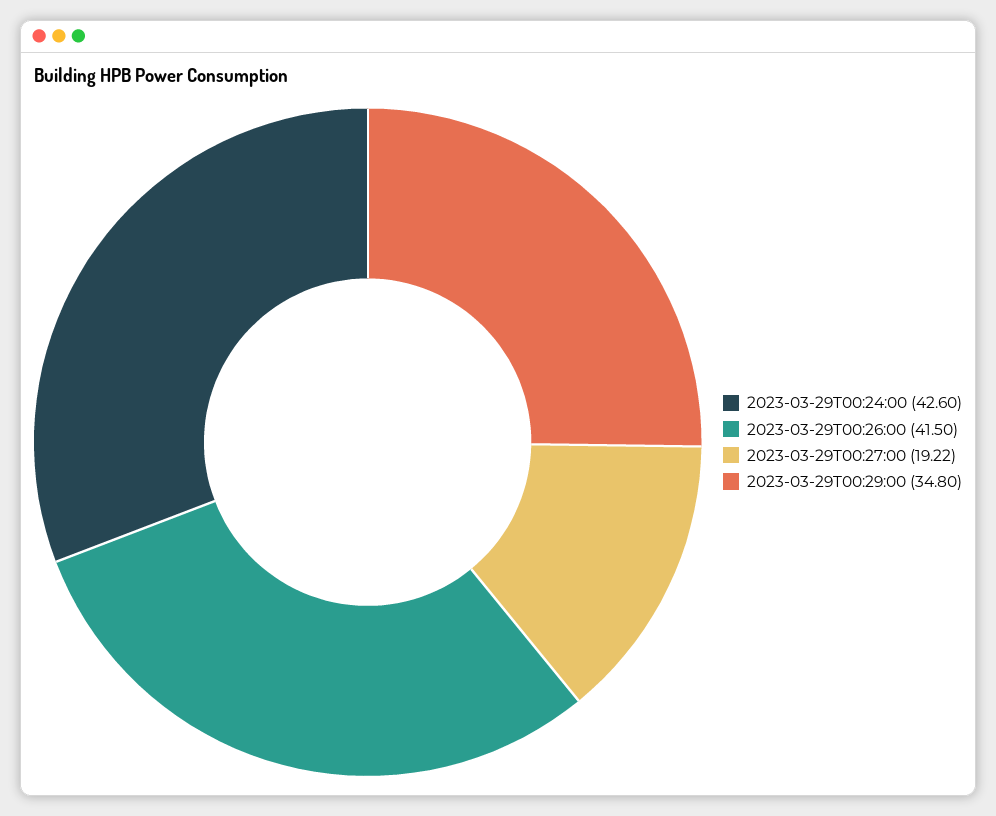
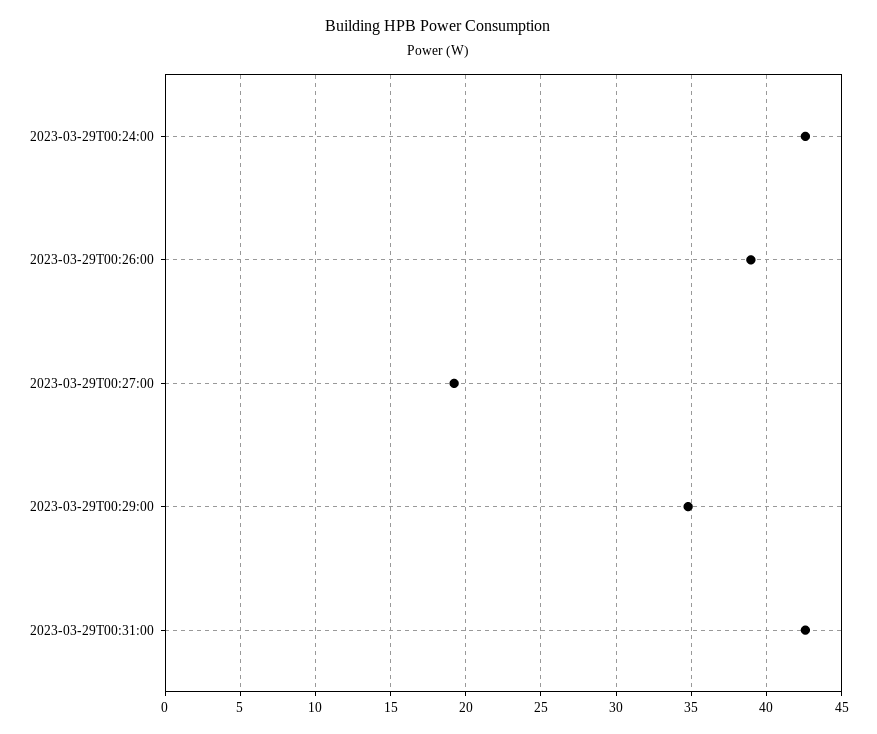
2023-03-29T00:26:00: 41.5 -> 39
2023-03-29T00:31:00: none -> 42.5

